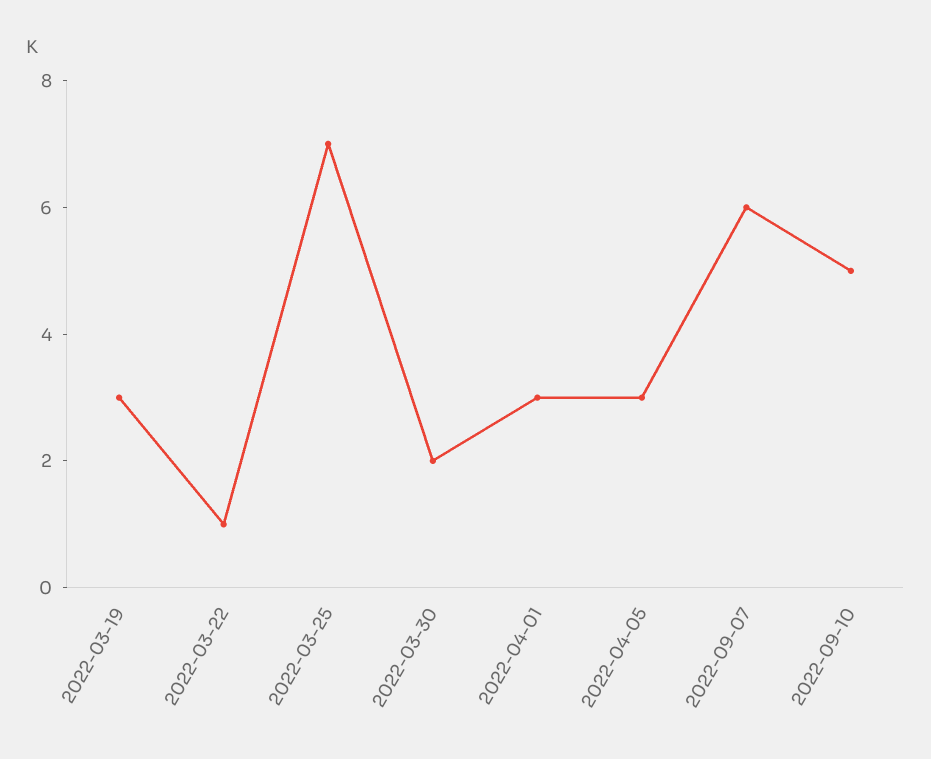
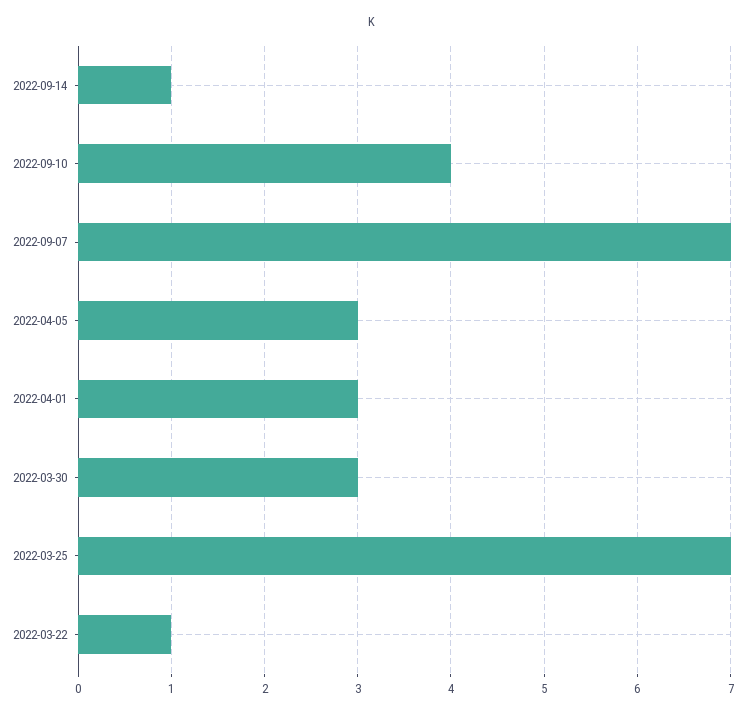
2022-03-19: 3 -> none
2022-03-30: 2 -> 3
2022-09-07: 6 -> 7
2022-09-10: 5 -> 4
2022-09-14: none -> 1

